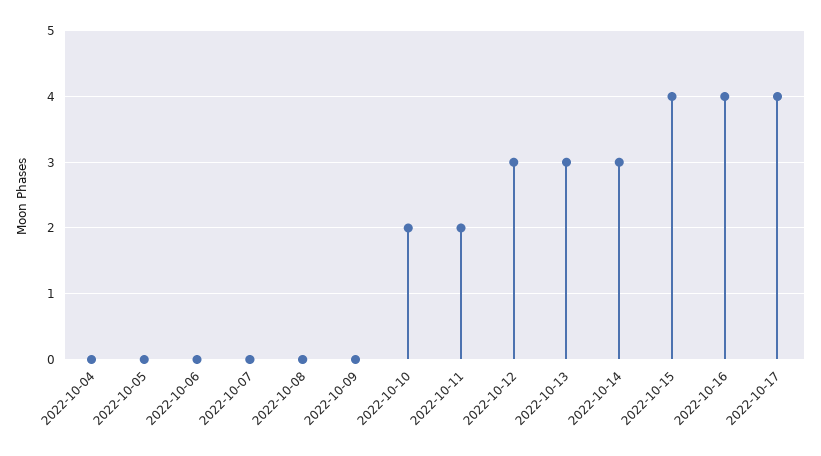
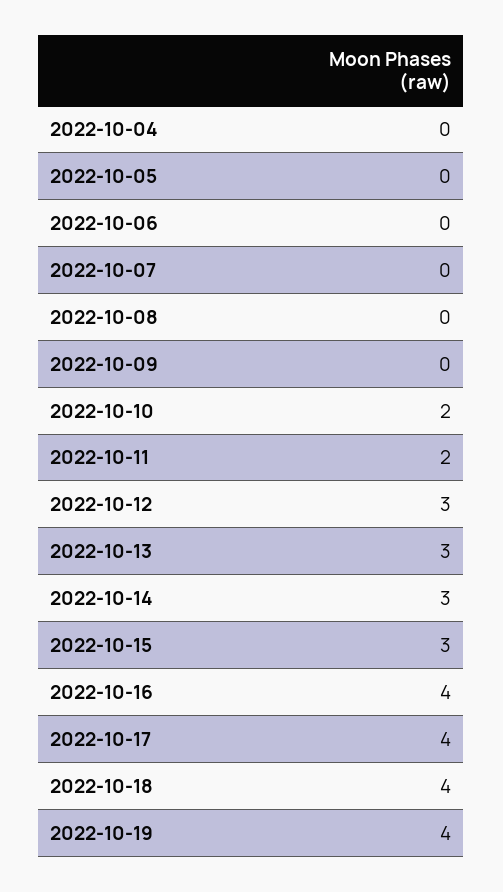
2022-10-15: 4 -> 3
2022-10-18: none -> 4
2022-10-19: none -> 4

